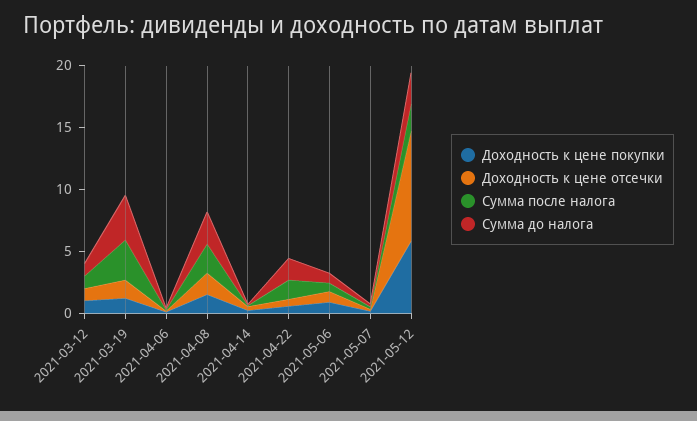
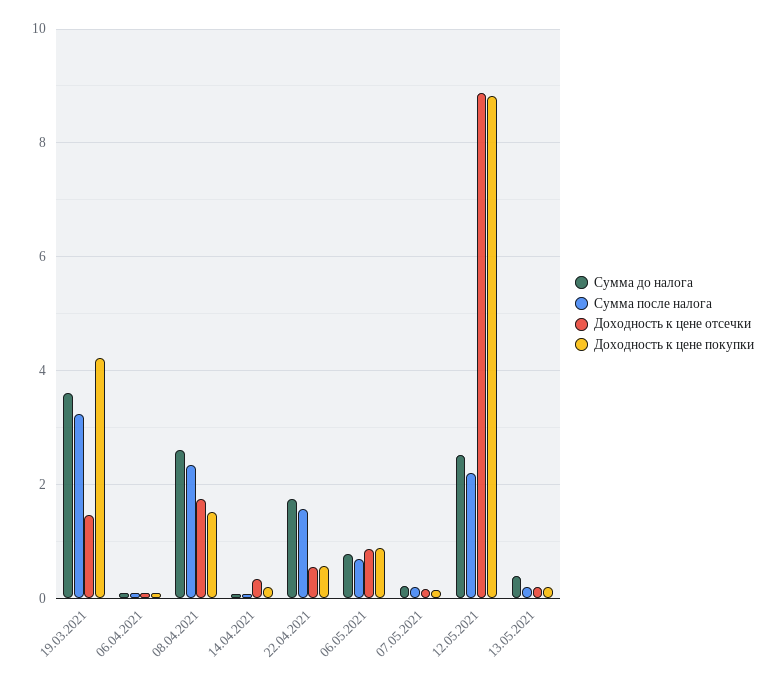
Доходность к цене покупки, 2021-03-12: 1 -> none
Доходность к цене отсечки, 2021-03-12: 1 -> none
Сумма после налога, 2021-03-12: 1 -> none
Сумма до налога, 2021-03-12: 1 -> none
Доходность к цене покупки, 2021-03-19: 1 -> 4.2
Доходность к цене покупки, 2021-05-12: 6 -> 8.8
Сумма до налога, 13.05.2021: none -> 0.4
Сумма после налога, 13.05.2021: none -> 0.2
Доходность к цене отсечки, 13.05.2021: none -> 0.2
Доходность к цене покупки, 13.05.2021: none -> 0.2

